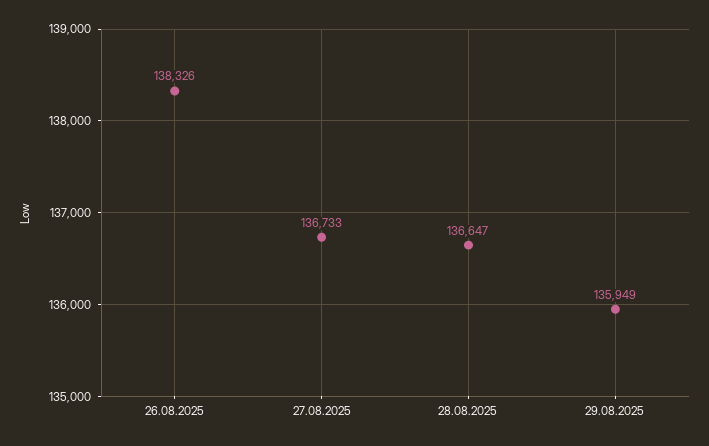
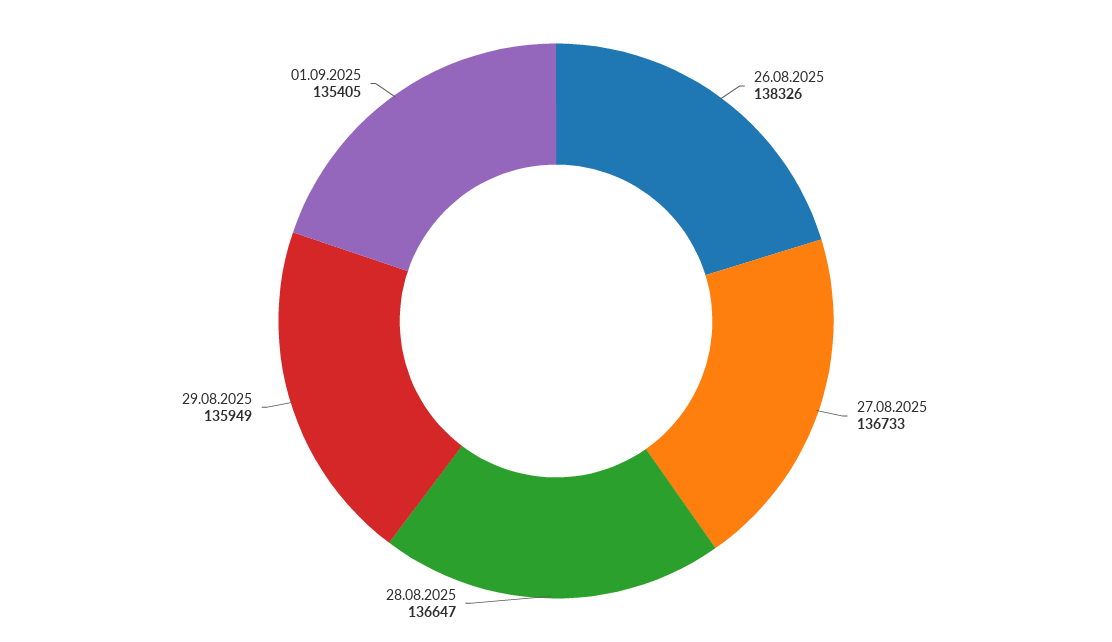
01.09.2025: none -> 135405

